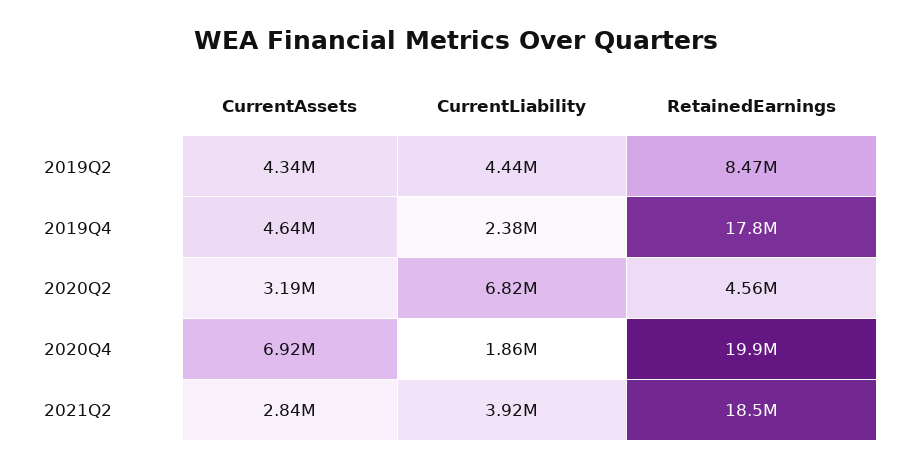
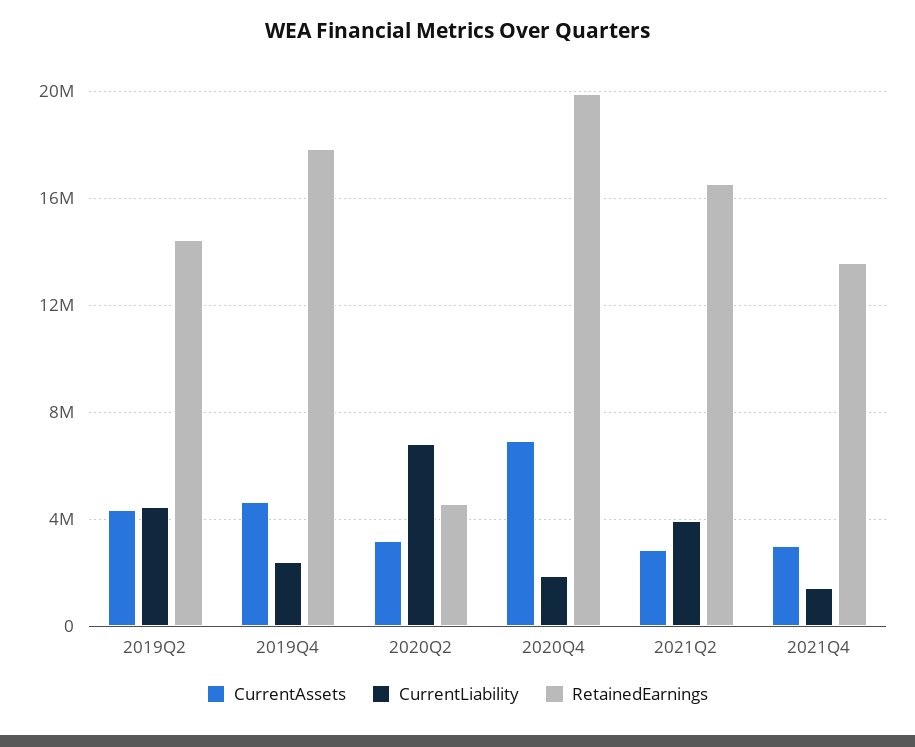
RetainedEarnings, 2019Q2: 8470000 -> 14500000
RetainedEarnings, 2021Q2: 18500000 -> 16500000
CurrentAssets, 2021Q4: none -> 3000000
CurrentLiability, 2021Q4: none -> 1500000
RetainedEarnings, 2021Q4: none -> 13500000

